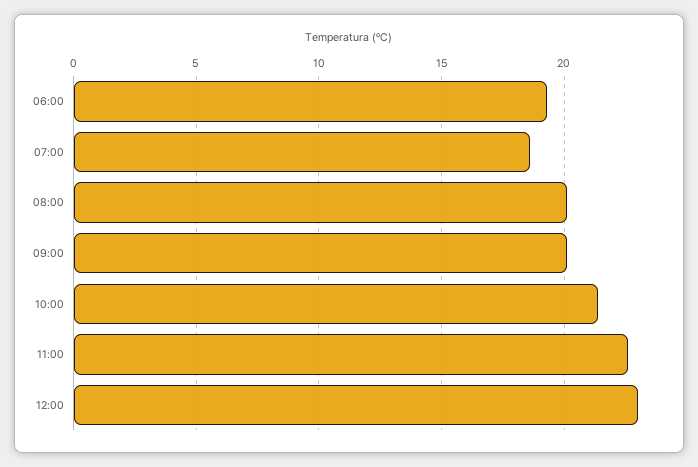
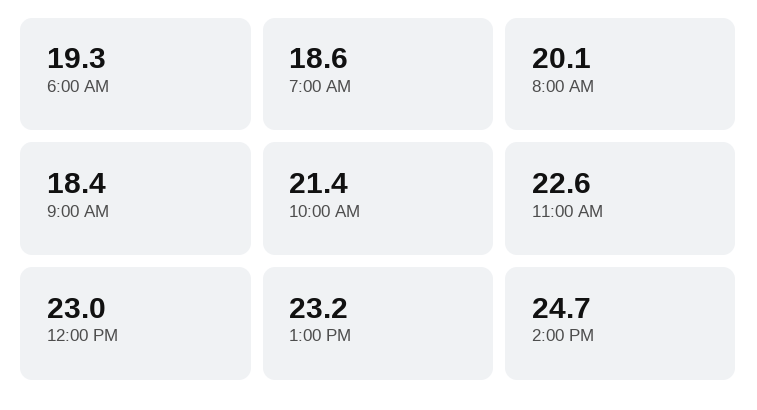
09:00: 20 -> 18.4
1:00 PM: none -> 23.2
2:00 PM: none -> 24.7

